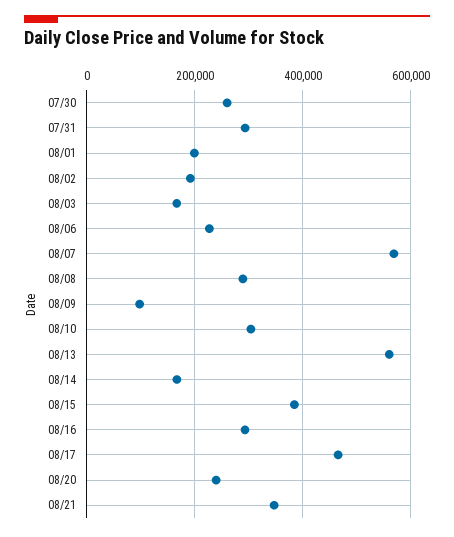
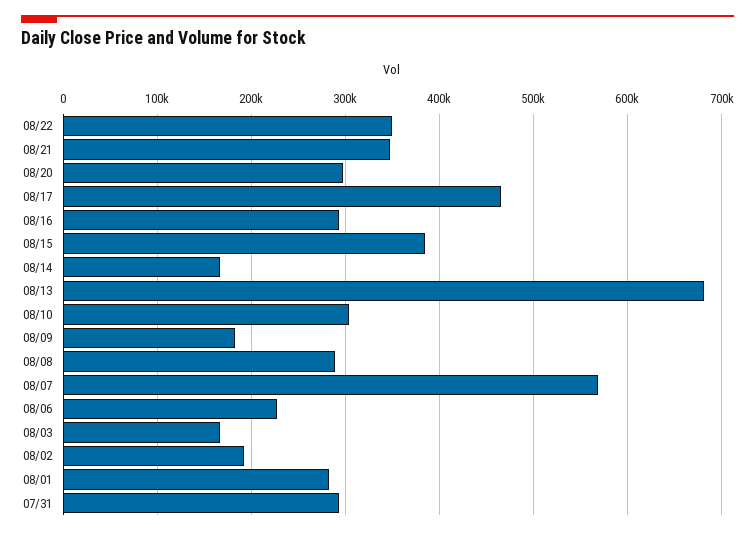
07/30: 260000 -> none
08/01: 200000 -> 280000
08/09: 100000 -> 180000
08/13: 560000 -> 680000
08/20: 240000 -> 300000
08/22: none -> 350000

